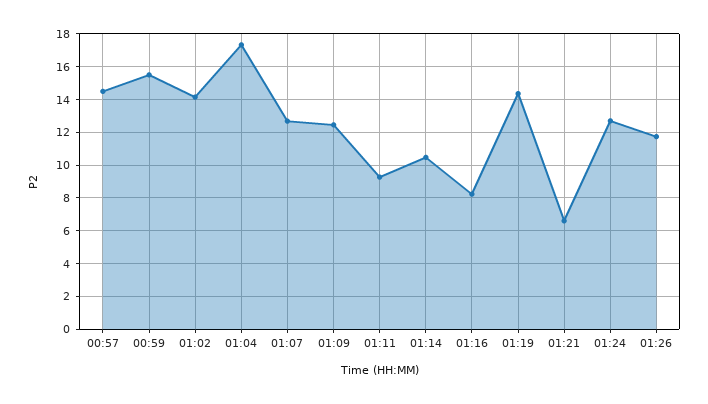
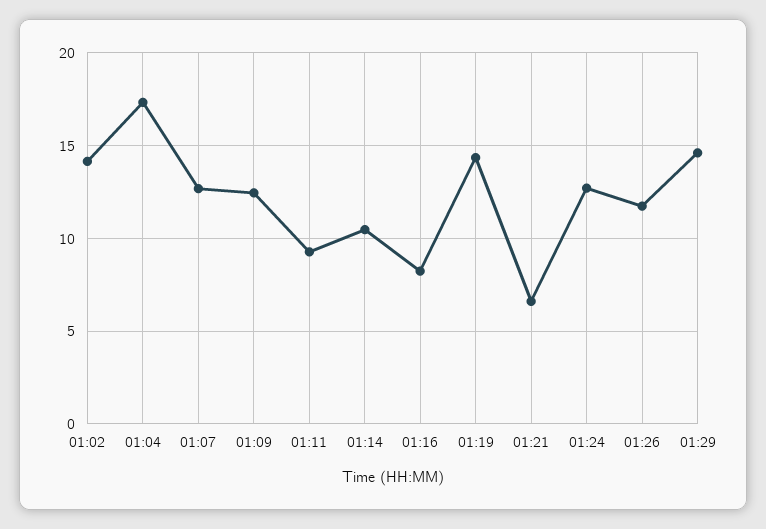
00:57: 14.5 -> none
00:59: 15.5 -> none
01:29: none -> 14.5

